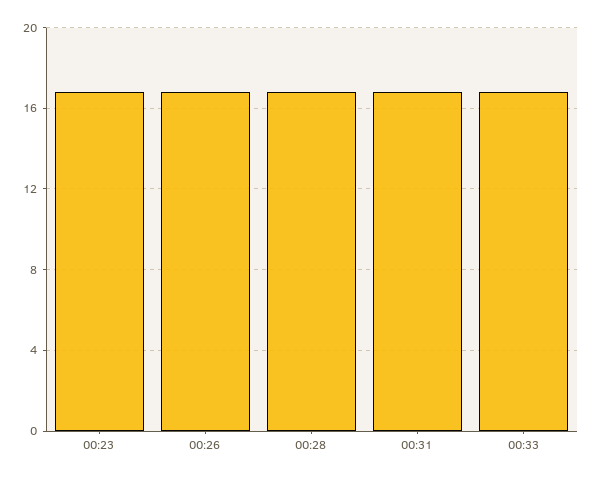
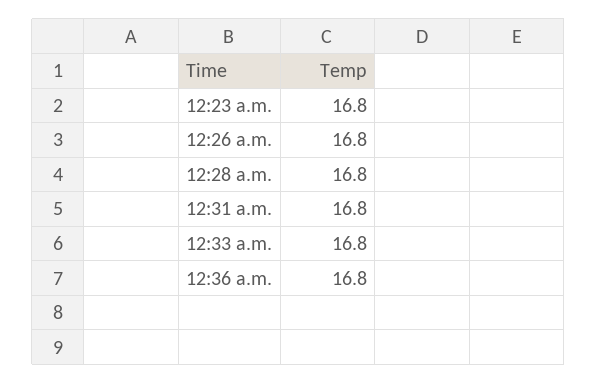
12:36 a.m.: none -> 16.8

